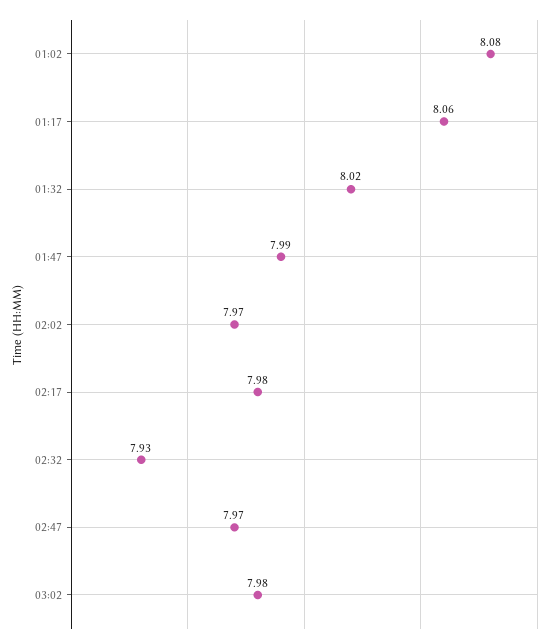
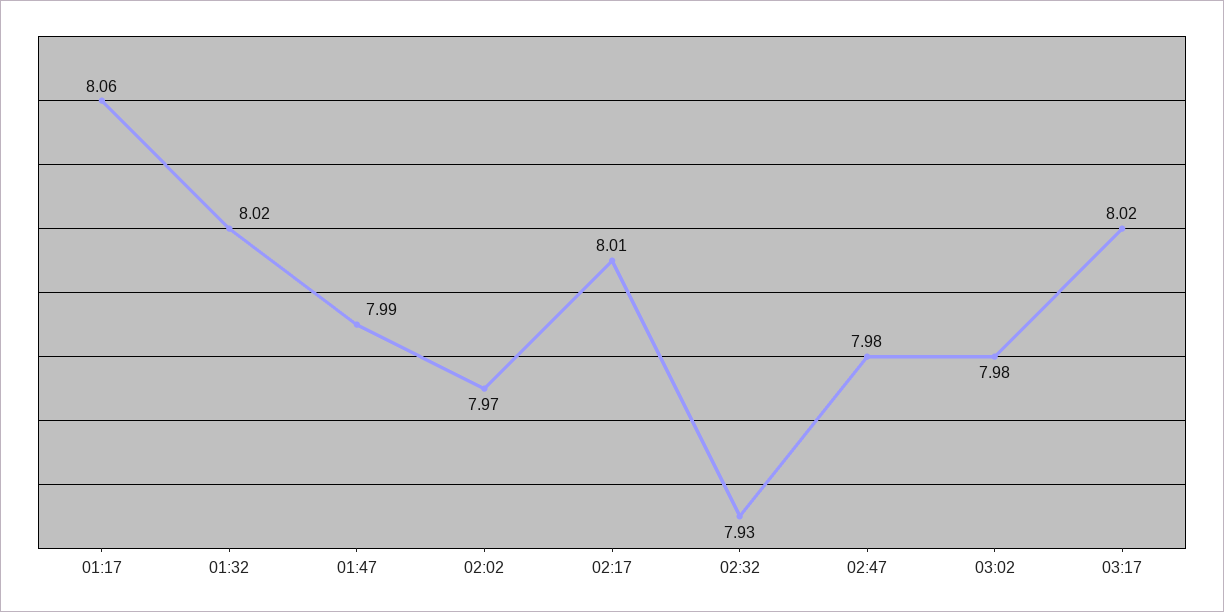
01:02: 8.08 -> none
02:17: 7.98 -> 8.01
02:47: 7.97 -> 7.98
03:17: none -> 8.02

